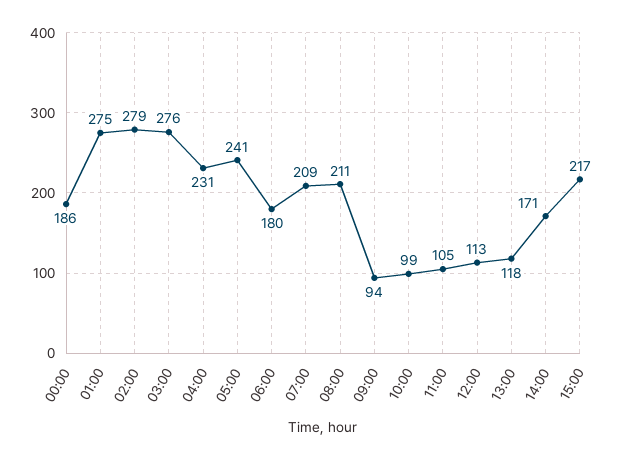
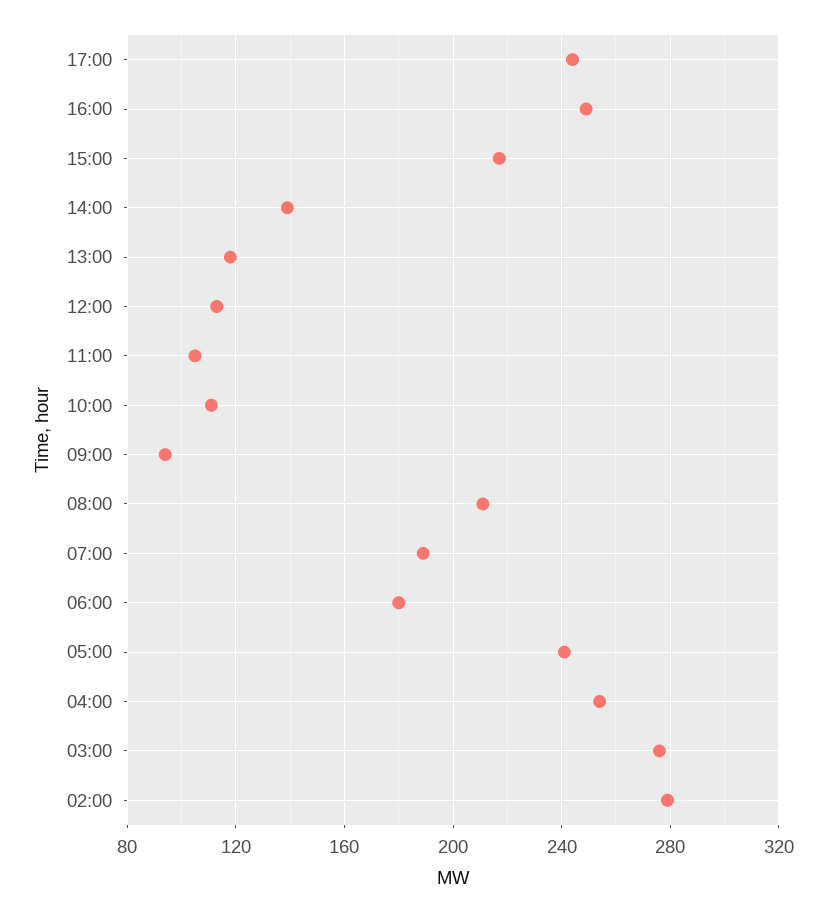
00:00: 186 -> none
01:00: 275 -> none
04:00: 231 -> 255
07:00: 209 -> 190
10:00: 99 -> 110
14:00: 171 -> 140
17:00: none -> 245
16:00: none -> 250

